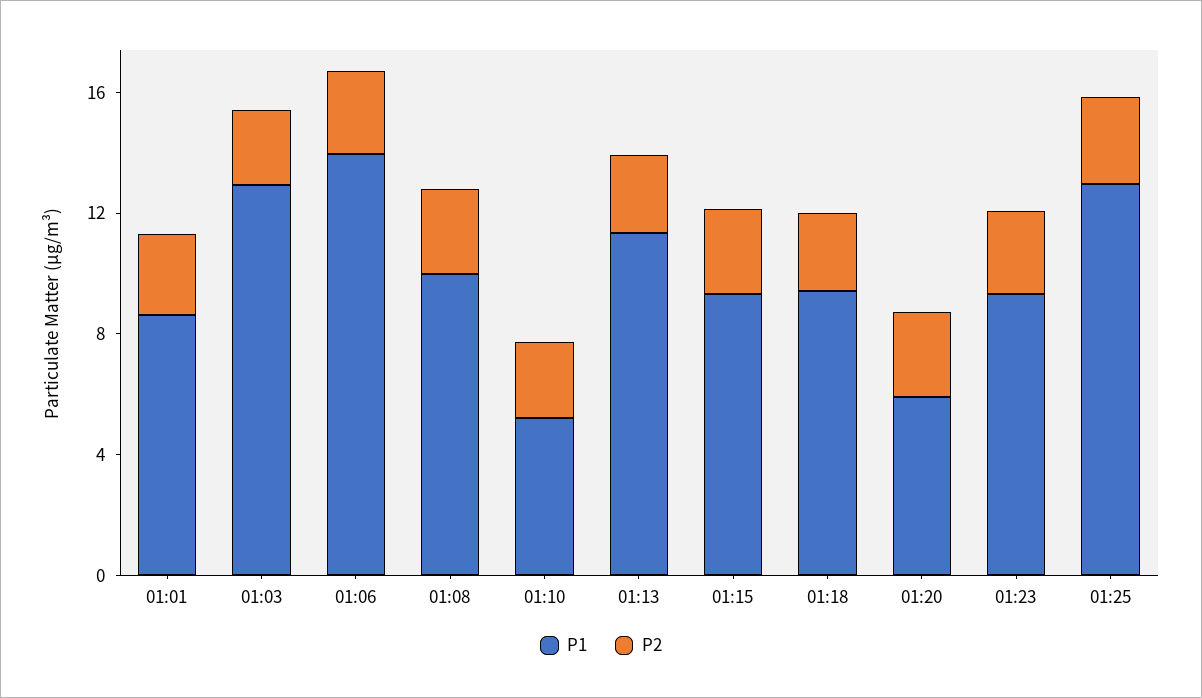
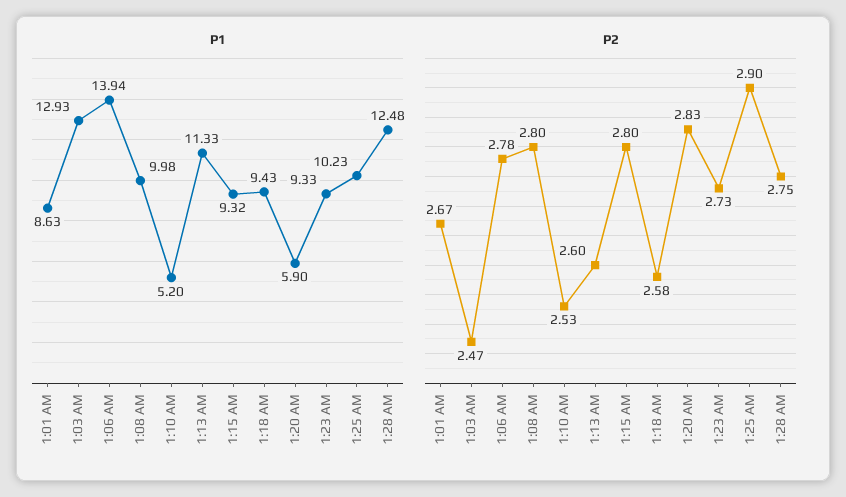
P1, 01:25: 13 -> 10.23
P1, 1:28 AM: none -> 12.48
P2, 1:28 AM: none -> 2.75

